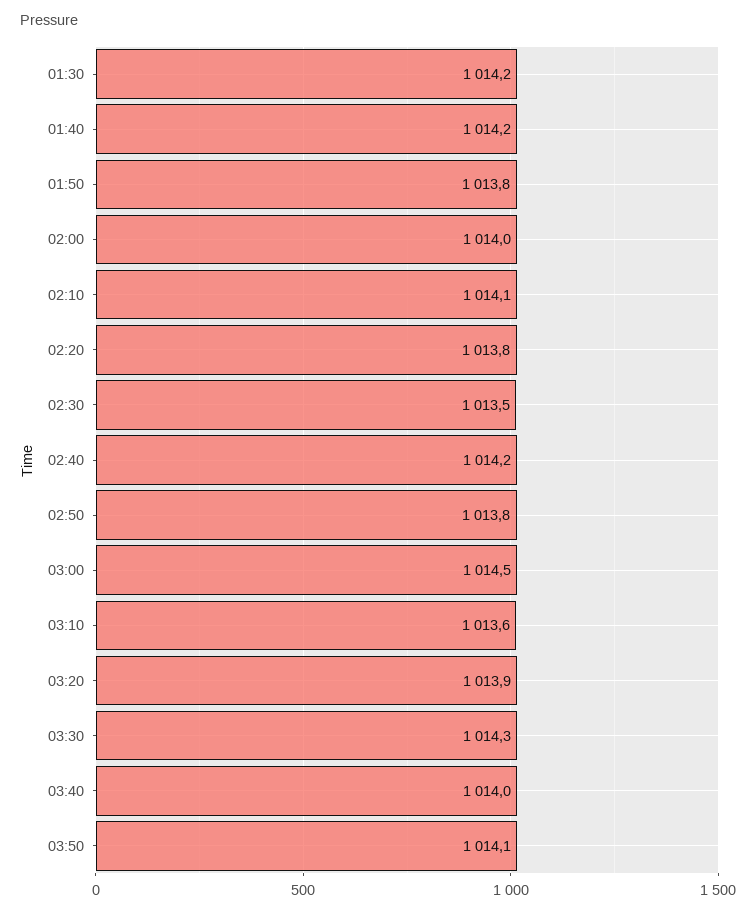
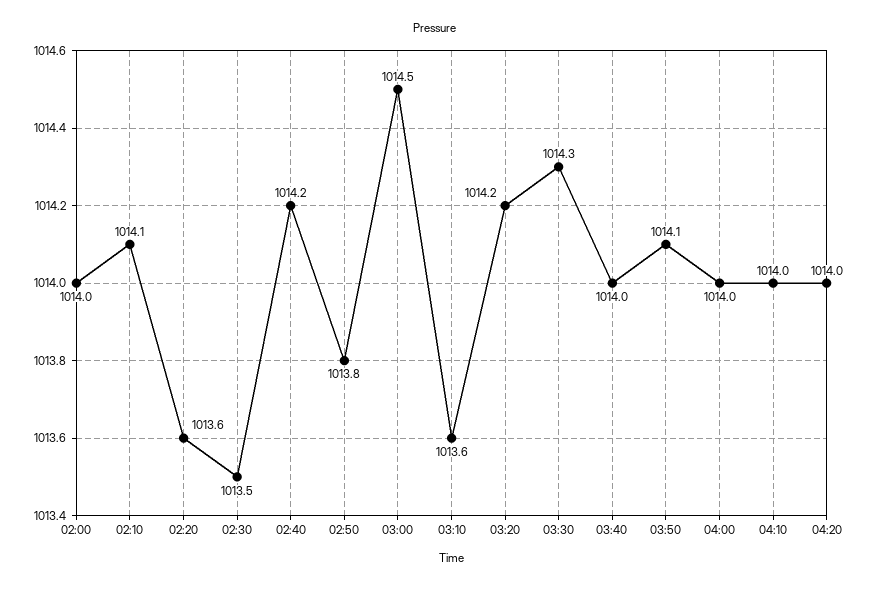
01:30: 1014.2 -> none
01:40: 1014.2 -> none
01:50: 1013.8 -> none
02:20: 1013.8 -> 1013.6
03:20: 1013.9 -> 1014.2
04:00: none -> 1014
04:10: none -> 1014
04:20: none -> 1014

